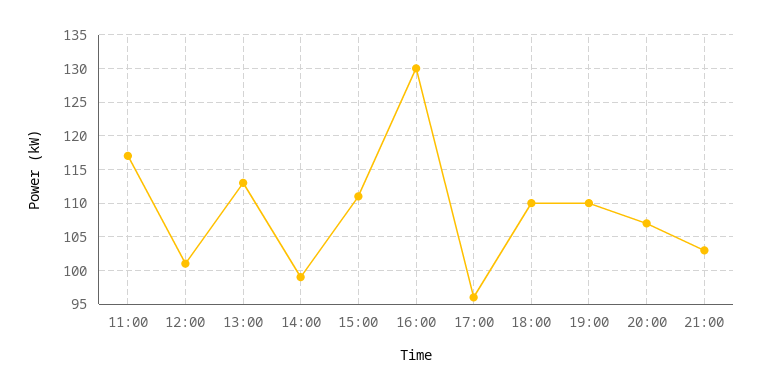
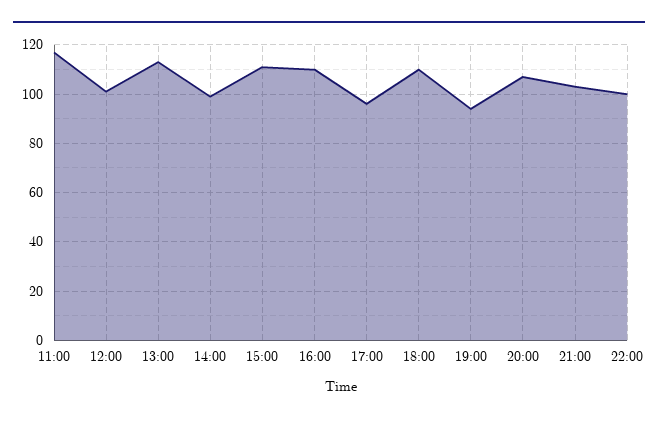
16:00: 130 -> 110
19:00: 110 -> 95
22:00: none -> 100

